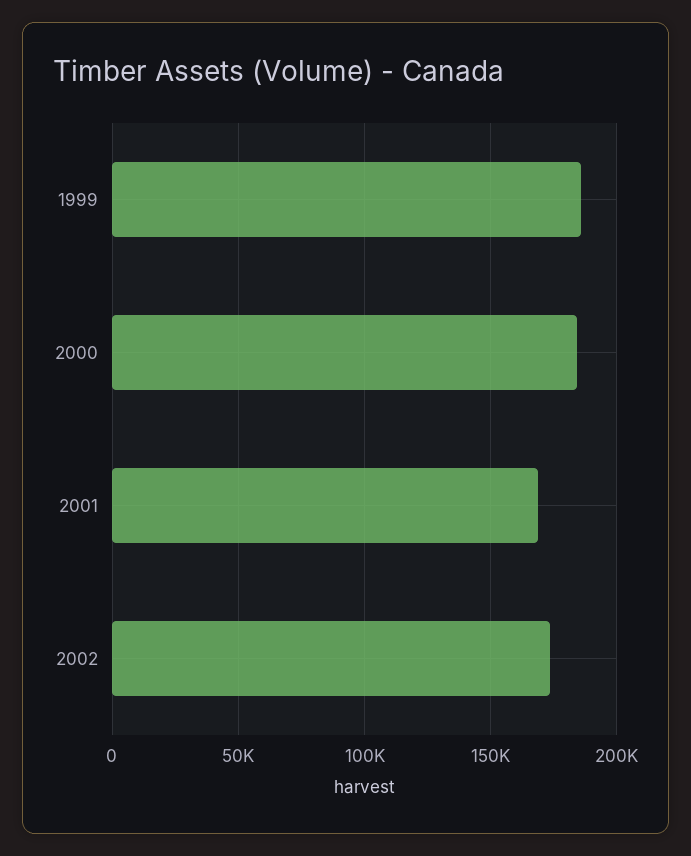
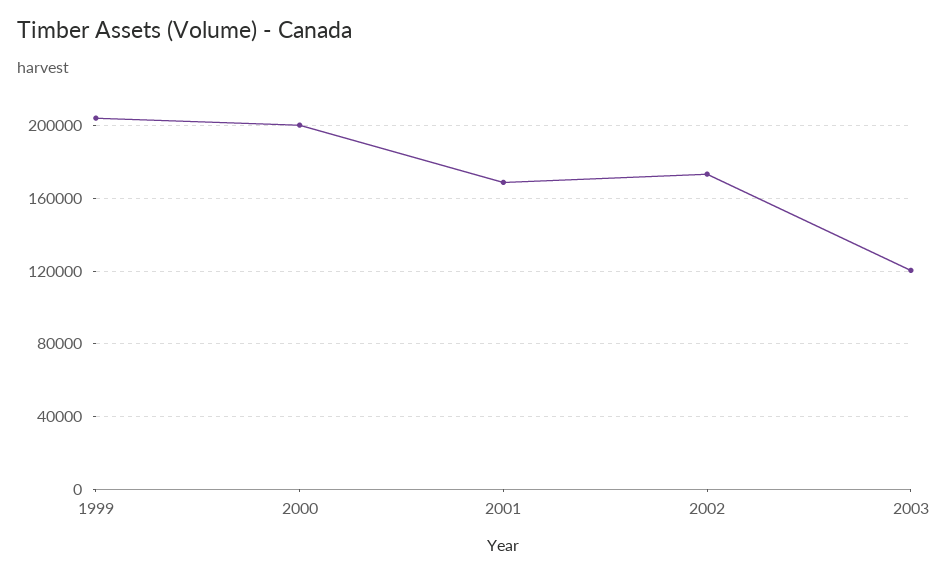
1999: 185000 -> 205000
2000: 185000 -> 200000
2003: none -> 120000

